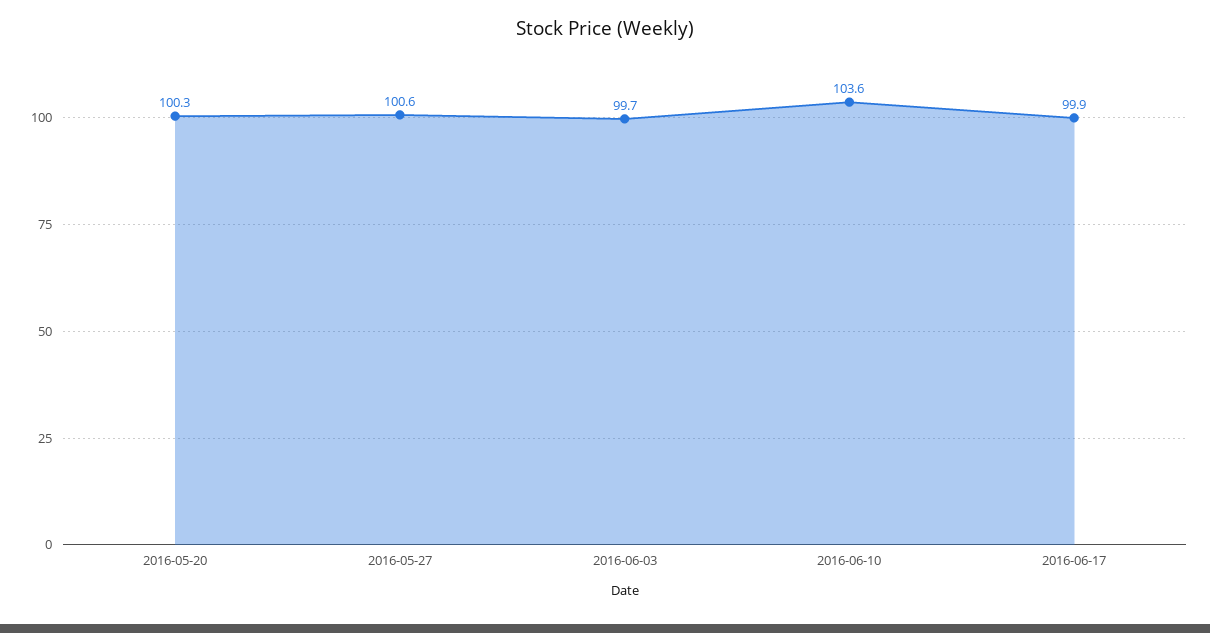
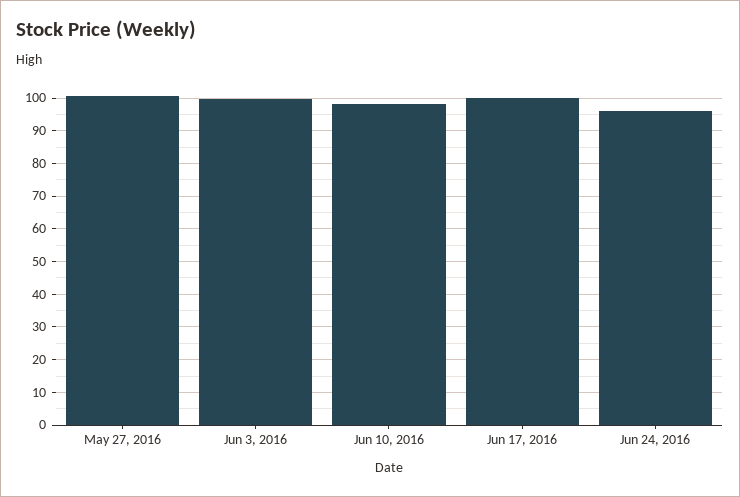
2016-05-20: 100.3 -> none
2016-06-10: 103.6 -> 98
Jun 24, 2016: none -> 96

